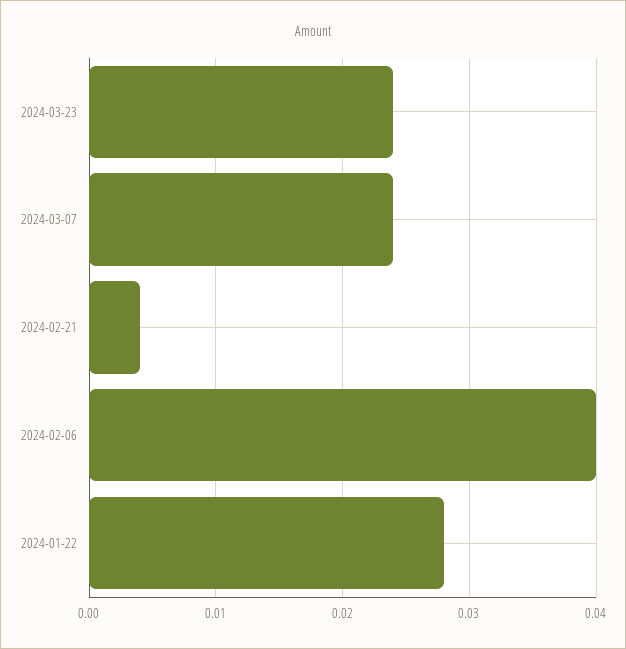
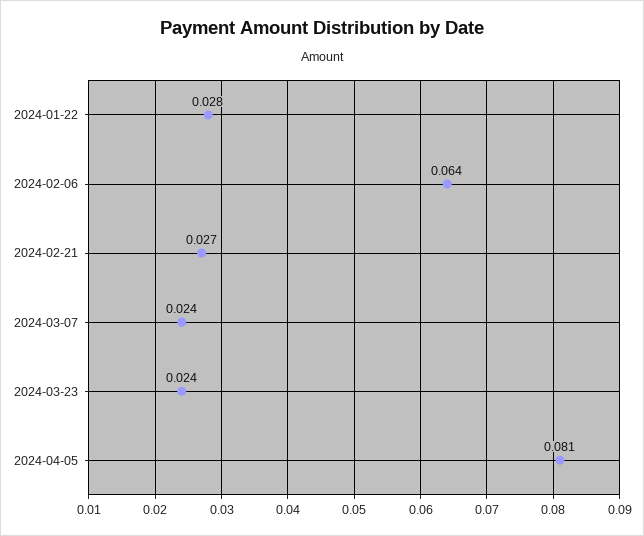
2024-02-21: 0.004 -> 0.027
2024-02-06: 0.04 -> 0.064
2024-04-05: none -> 0.081

